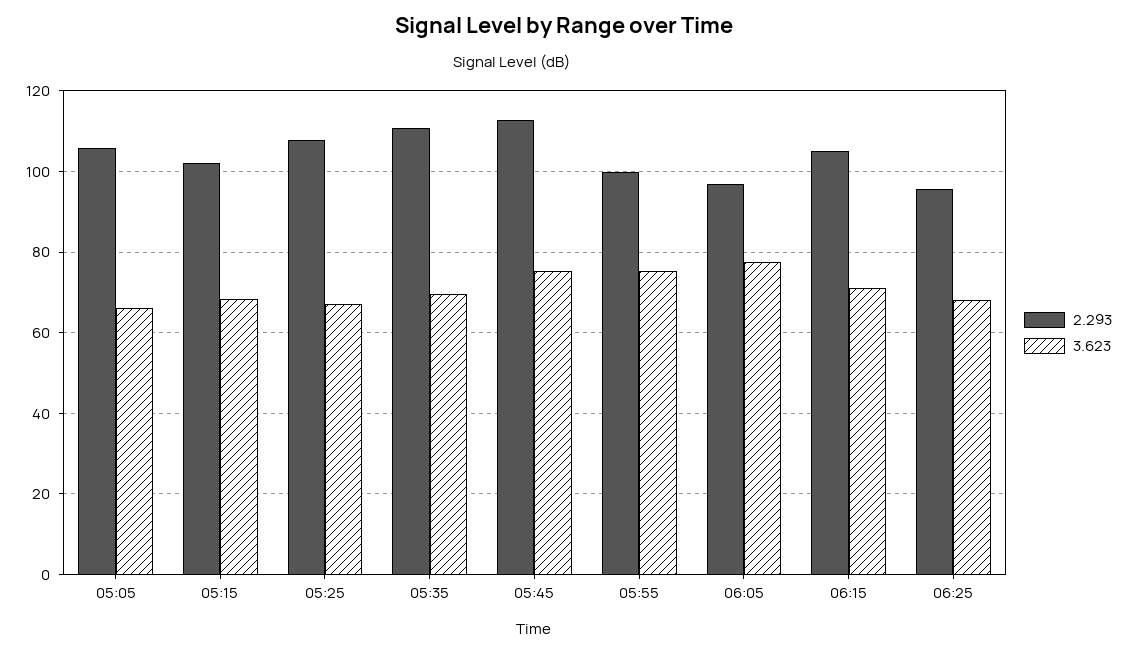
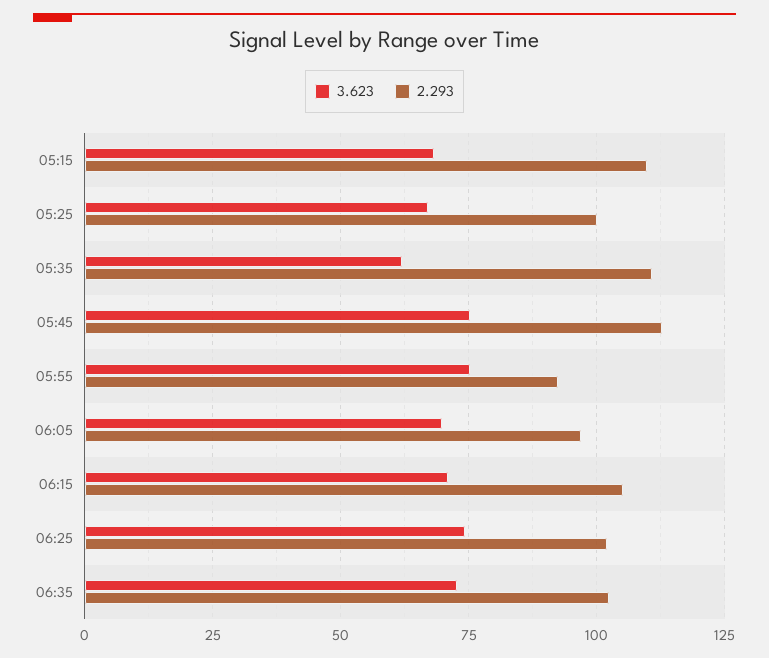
2.293, 05:05: 106 -> none
3.623, 05:05: 66 -> none
2.293, 05:15: 102 -> 110
2.293, 05:25: 108 -> 100
3.623, 05:35: 70 -> 62.5
2.293, 05:55: 100 -> 92.5
3.623, 06:05: 78 -> 70
2.293, 06:25: 96 -> 102.5
3.623, 06:25: 68 -> 75
3.623, 06:35: none -> 72.5
2.293, 06:35: none -> 102.5

